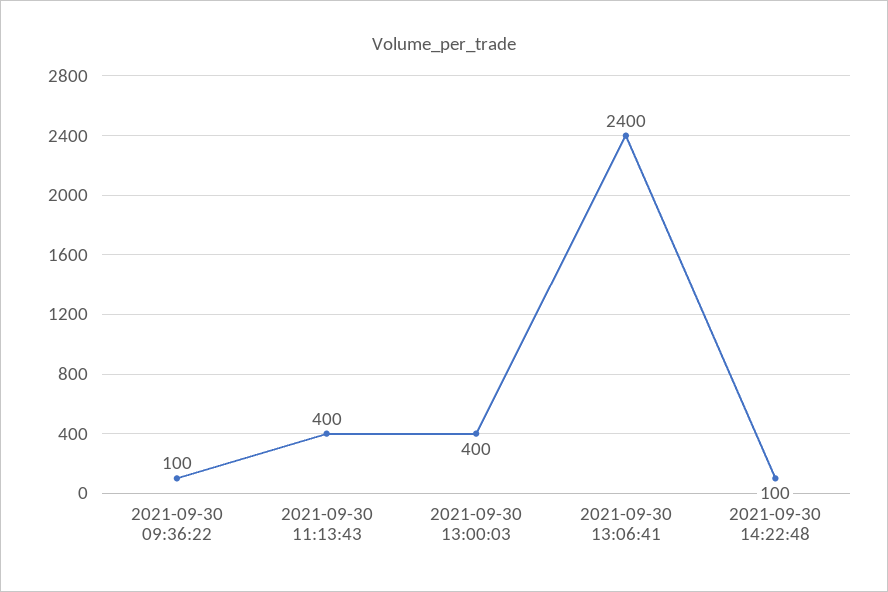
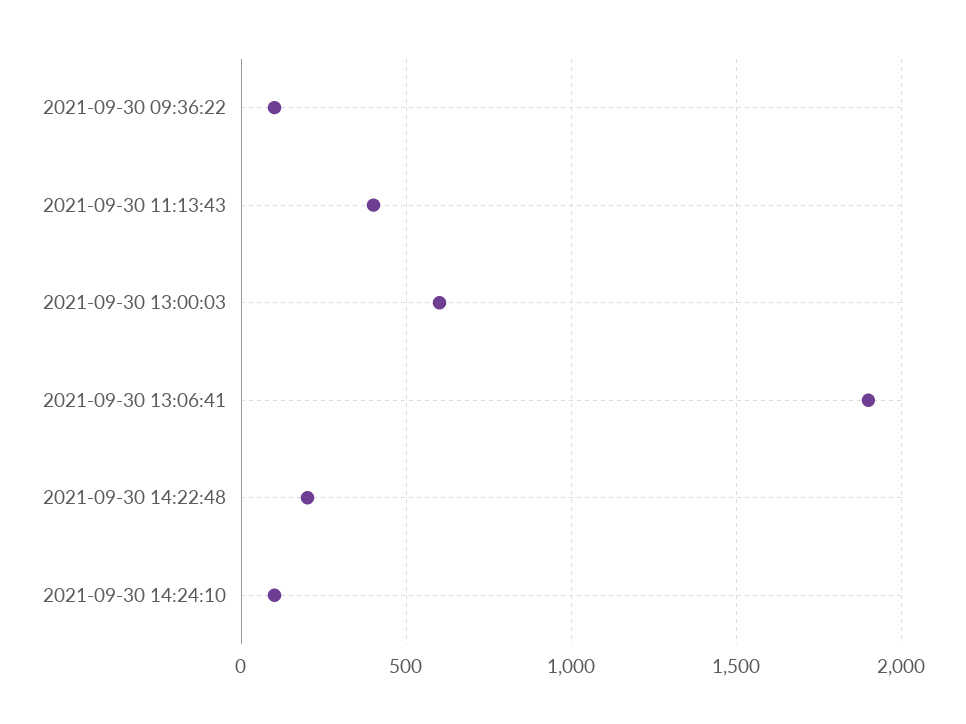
2021-09-30 13:00:03: 400 -> 600
2021-09-30 13:06:41: 2400 -> 1900
2021-09-30 14:22:48: 100 -> 200
2021-09-30 14:24:10: none -> 100

